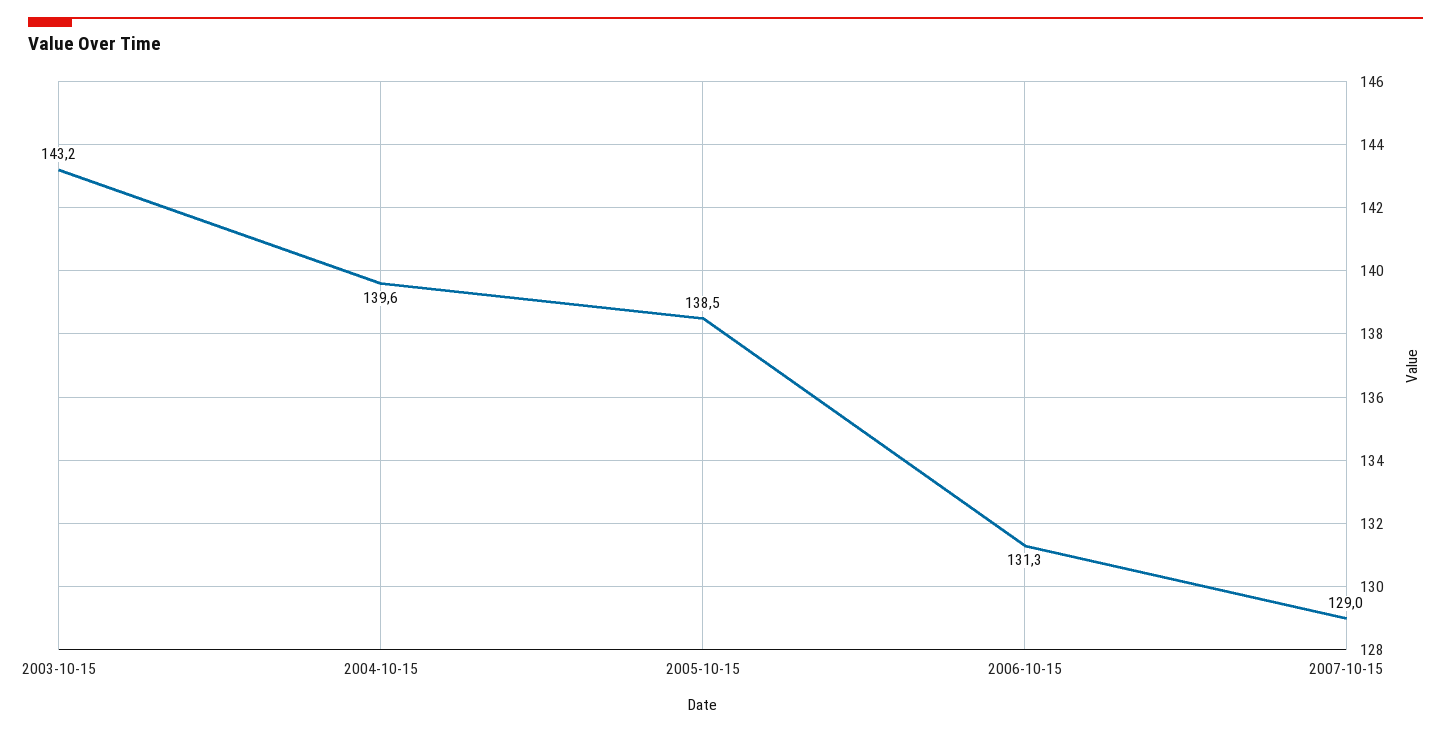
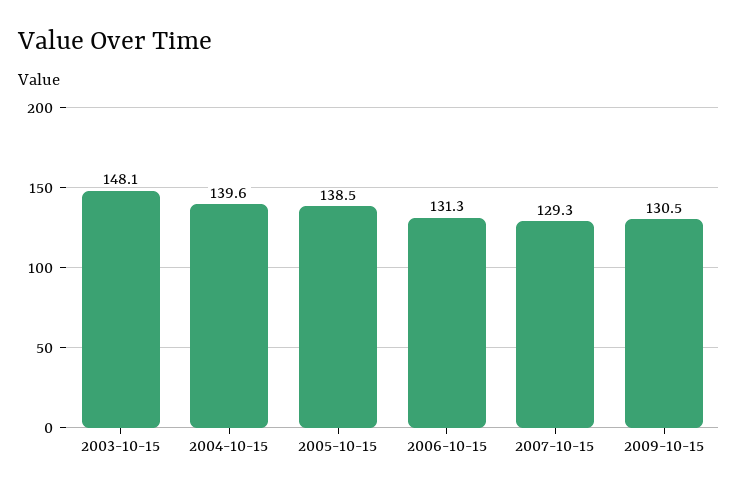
2003-10-15: 143.2 -> 148.1
2007-10-15: 129 -> 129.3
2009-10-15: none -> 130.5

